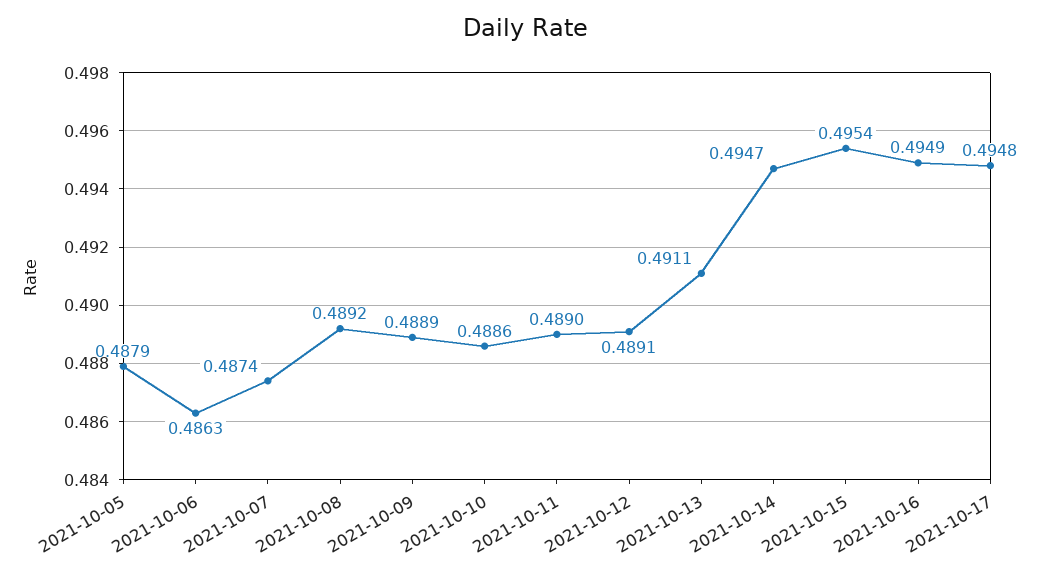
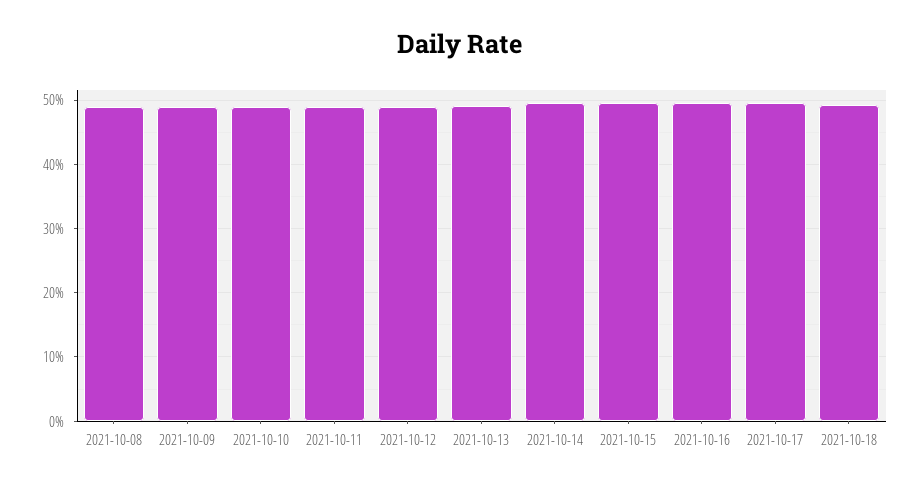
2021-10-05: 0.4879 -> none
2021-10-06: 0.4863 -> none
2021-10-07: 0.4874 -> none
2021-10-18: none -> 0.49

